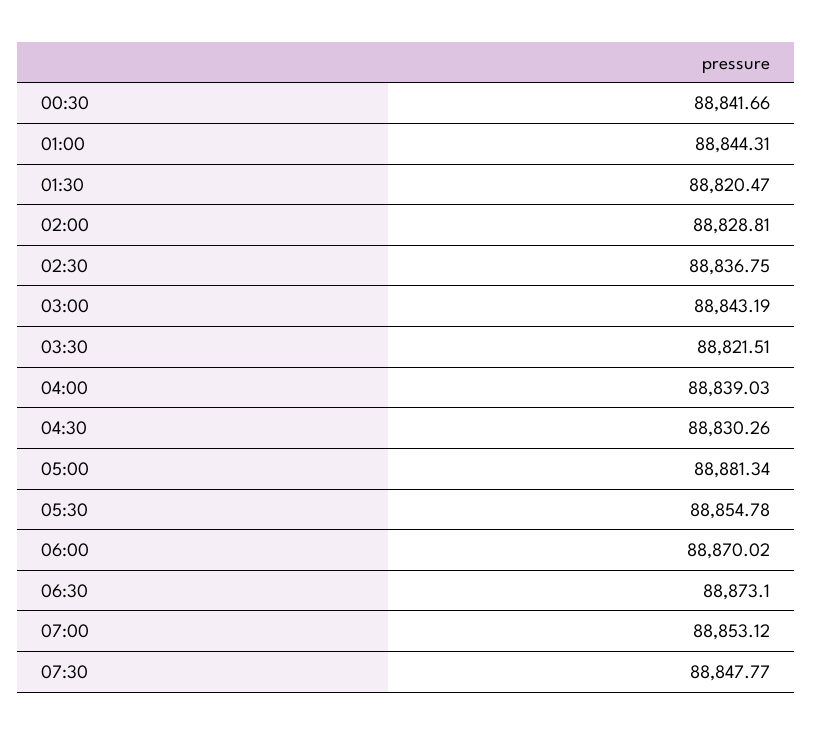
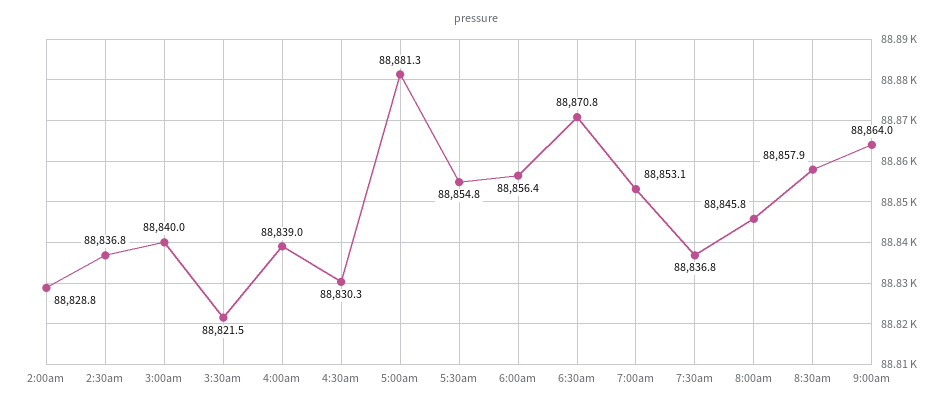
00:30: 88841.66 -> none
01:00: 88844.31 -> none
01:30: 88820.47 -> none
03:00: 88843.19 -> 88840
06:00: 88870.02 -> 88856.4
06:30: 88873.1 -> 88870.8
07:30: 88847.77 -> 88836.8
8:00am: none -> 88845.8
8:30am: none -> 88857.9
9:00am: none -> 88864

